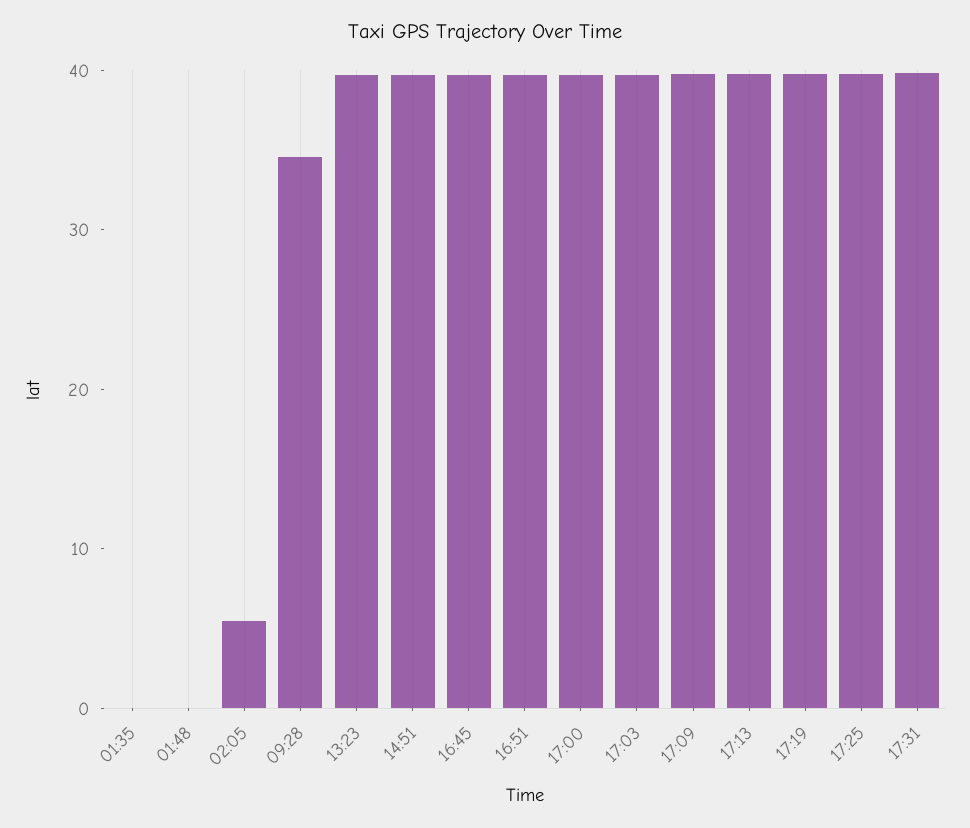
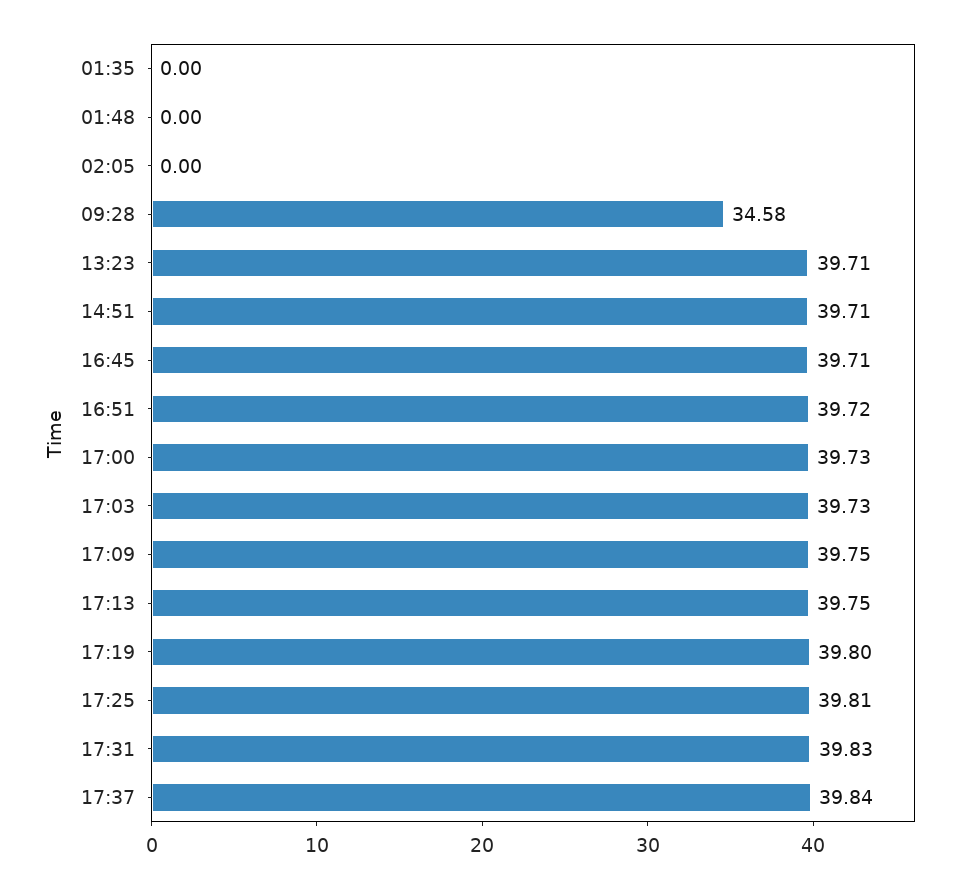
02:05: 6 -> 0
17:37: none -> 39.84

